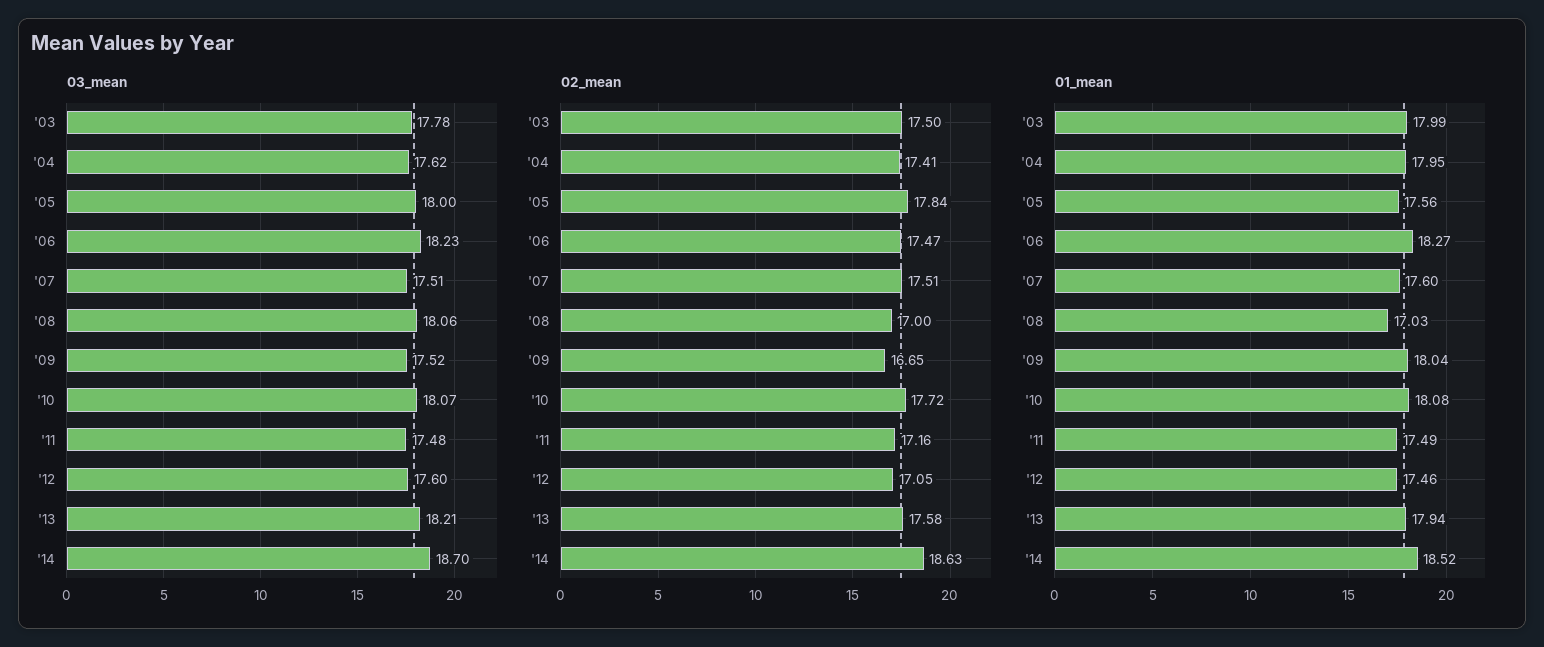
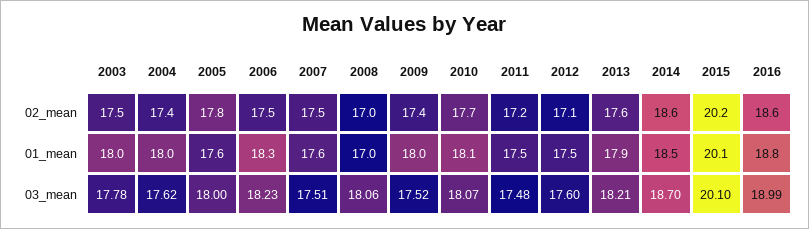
02_mean, '09: 16.65 -> 17.4
02_mean, 2015: none -> 20.2
02_mean, 2016: none -> 18.6
01_mean, 2015: none -> 20.1
01_mean, 2016: none -> 18.8
03_mean, 2015: none -> 20.1
03_mean, 2016: none -> 18.99

